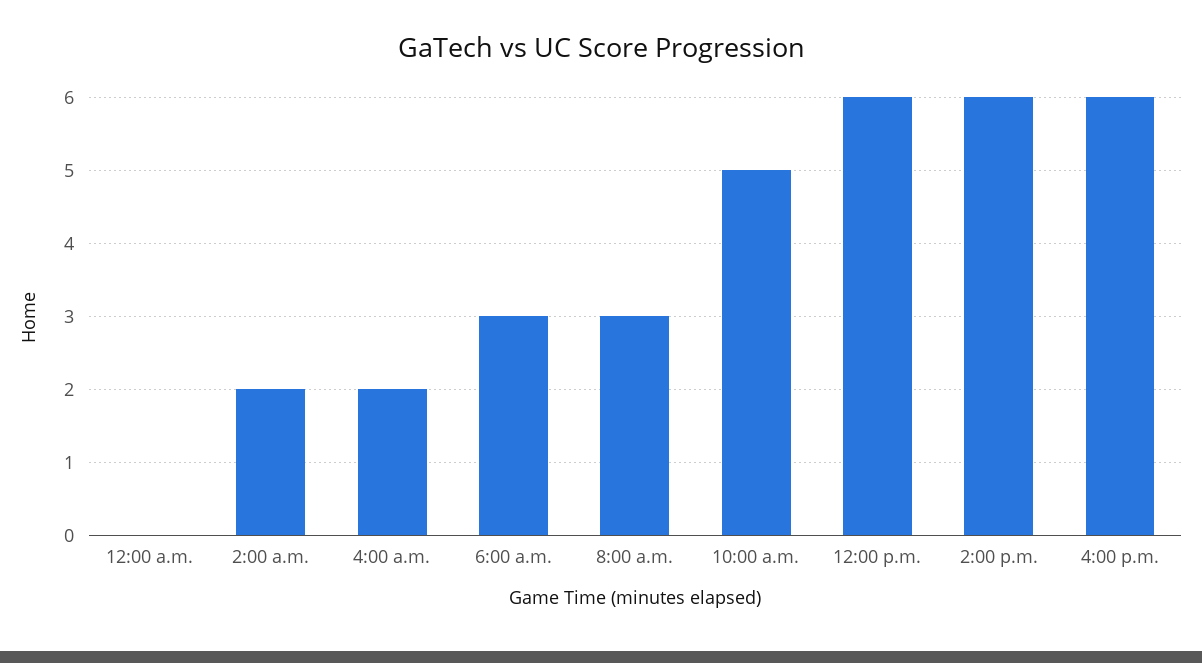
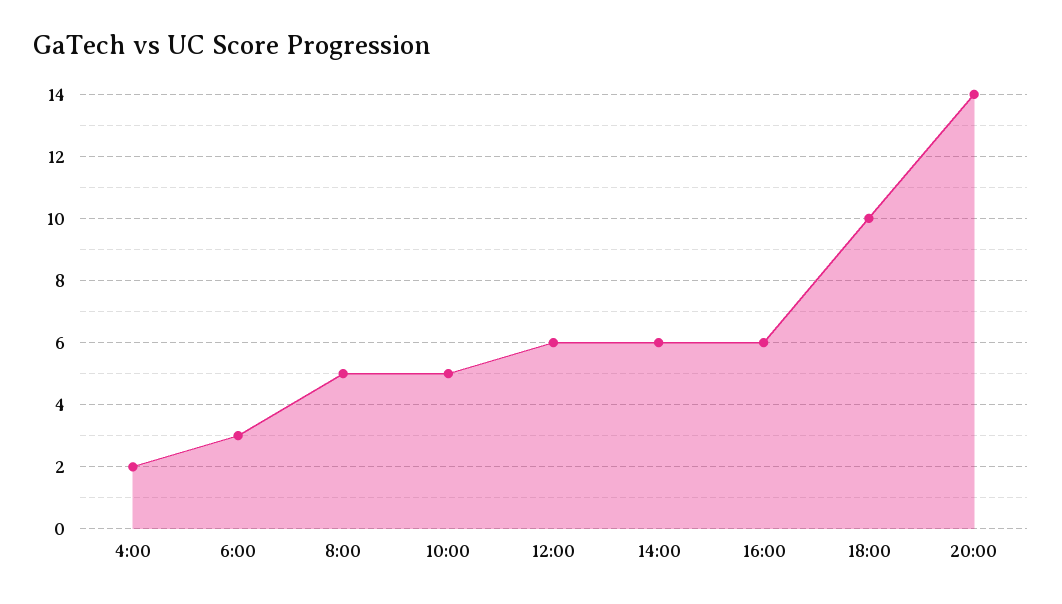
12:00 a.m.: 0 -> none
2:00 a.m.: 2 -> none
8:00 a.m.: 3 -> 5
18:00: none -> 10
20:00: none -> 14

